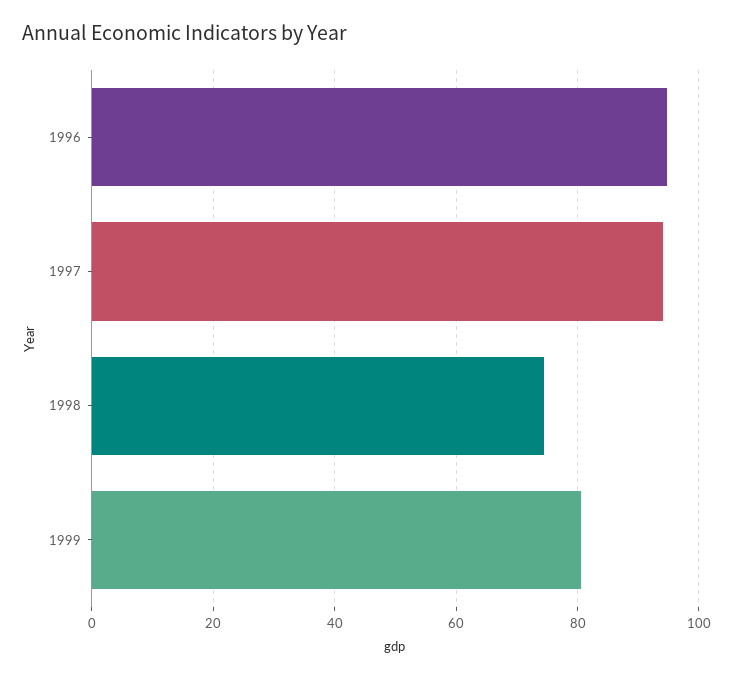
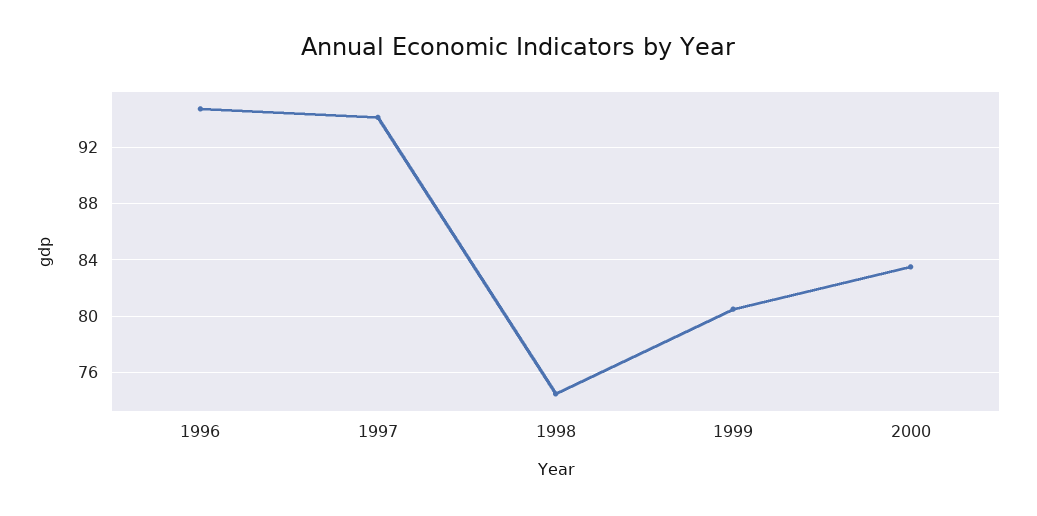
2000: none -> 83.5

